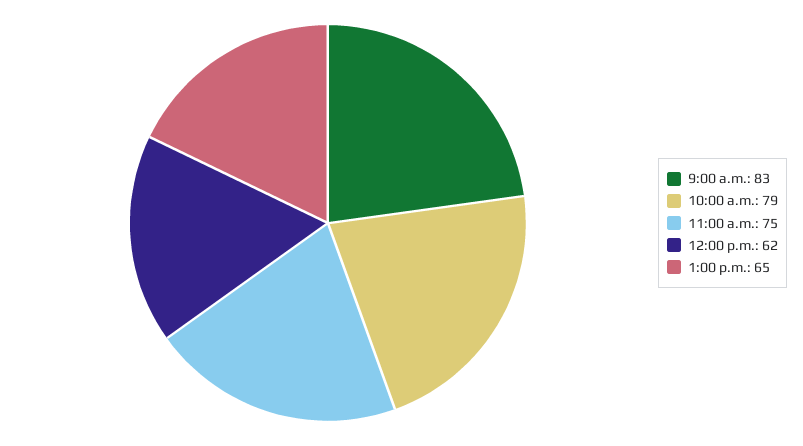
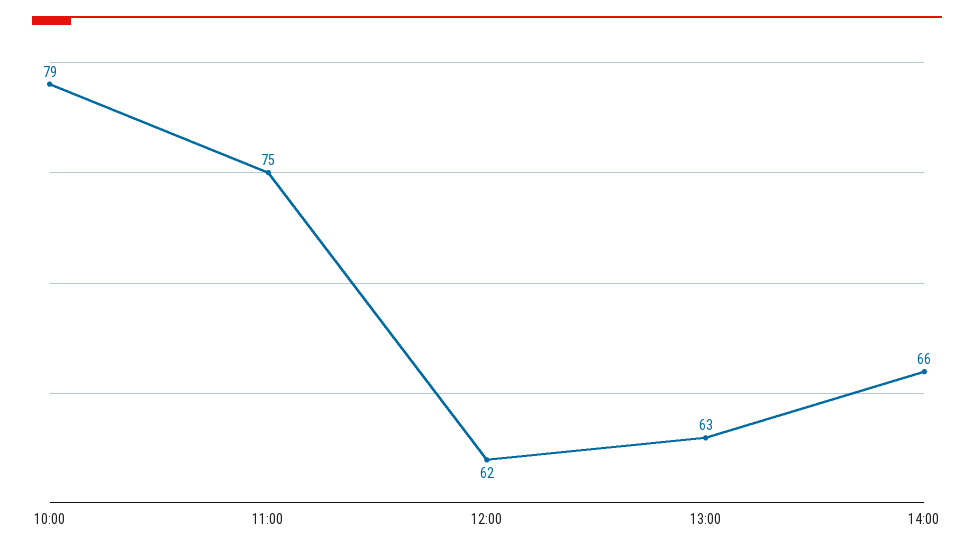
9:00 a.m.: 83 -> none
1:00 p.m.: 65 -> 63
14:00: none -> 66

